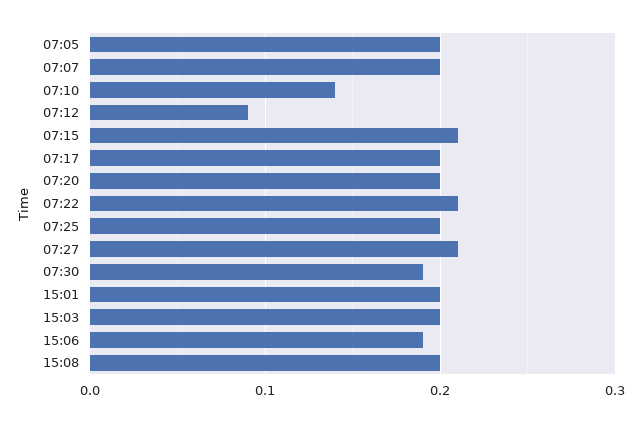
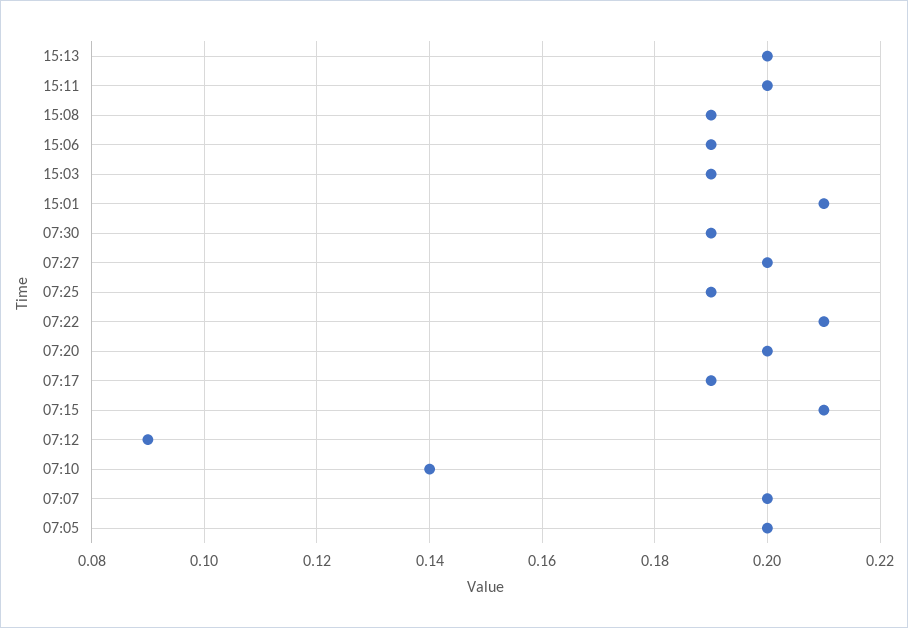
07:17: 0.2 -> 0.19
07:25: 0.2 -> 0.19
07:27: 0.21 -> 0.2
15:01: 0.2 -> 0.21
15:03: 0.2 -> 0.19
15:08: 0.2 -> 0.19
15:13: none -> 0.2
15:11: none -> 0.2

